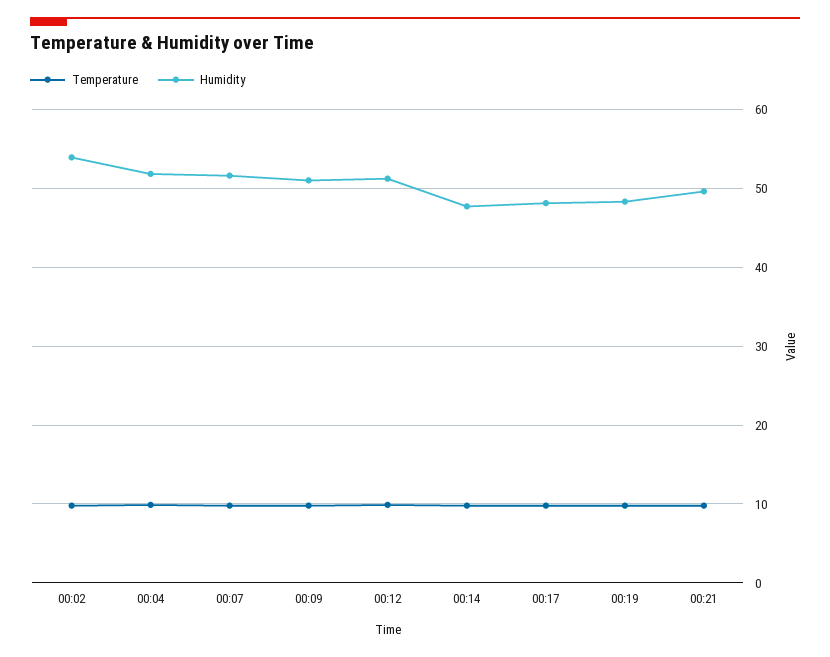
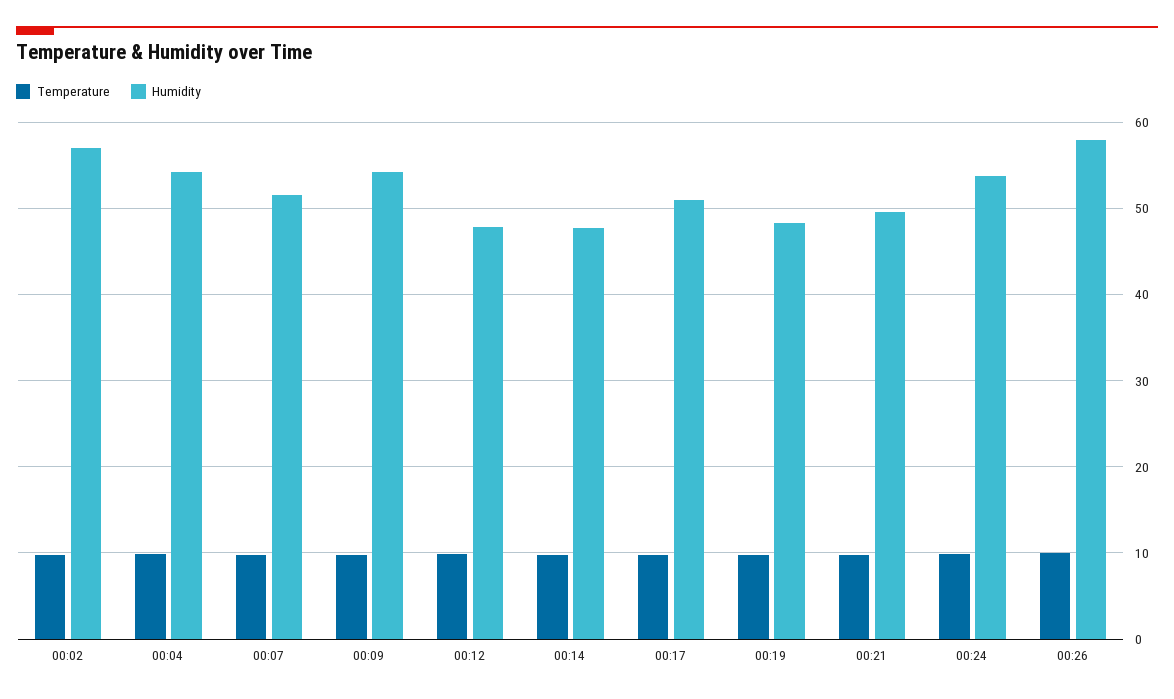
Humidity, 00:02: 54 -> 57
Humidity, 00:04: 52 -> 54
Humidity, 00:09: 51 -> 54
Humidity, 00:12: 51 -> 48
Humidity, 00:17: 48 -> 51
Temperature, 00:24: none -> 10
Humidity, 00:24: none -> 54
Temperature, 00:26: none -> 10
Humidity, 00:26: none -> 58

